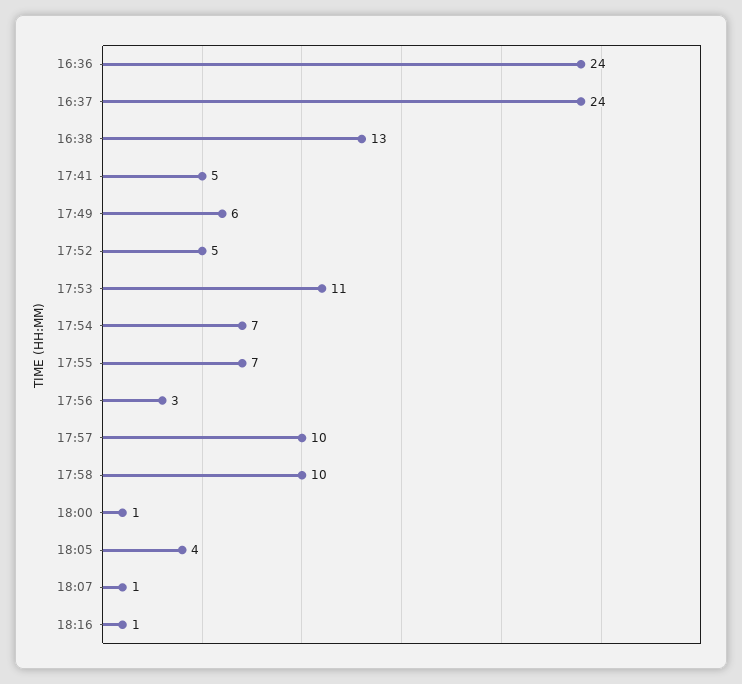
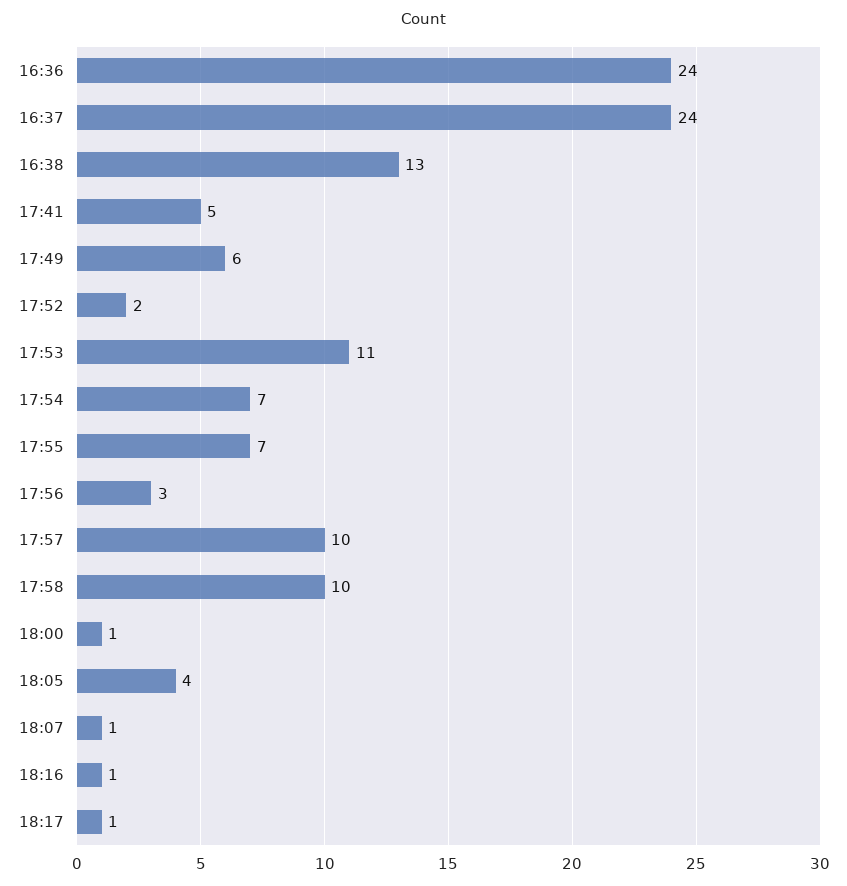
17:52: 5 -> 2
18:17: none -> 1

